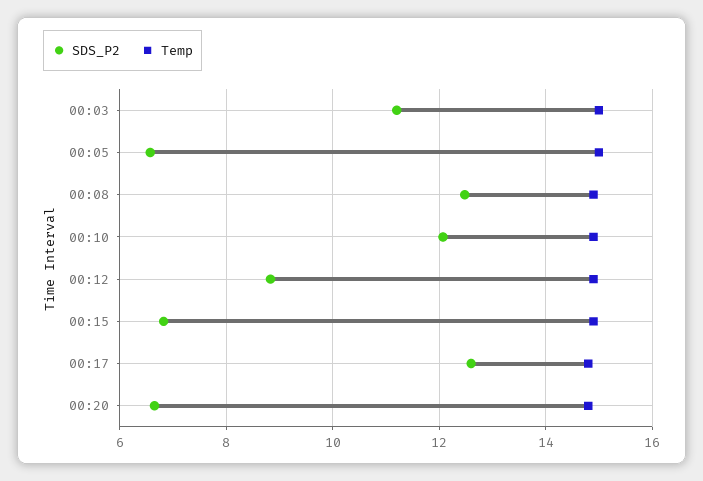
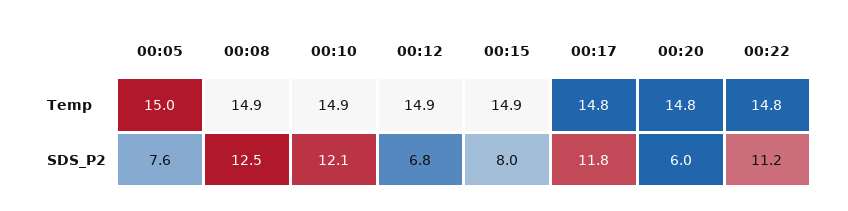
SDS_P2, 00:03: 11.2 -> none
Temp, 00:03: 15 -> none
SDS_P2, 00:05: 6.6 -> 7.6
SDS_P2, 00:12: 8.8 -> 6.8
SDS_P2, 00:15: 6.8 -> 8
SDS_P2, 00:17: 12.6 -> 11.8
SDS_P2, 00:20: 6.6 -> 6
Temp, 00:22: none -> 14.8
SDS_P2, 00:22: none -> 11.2

